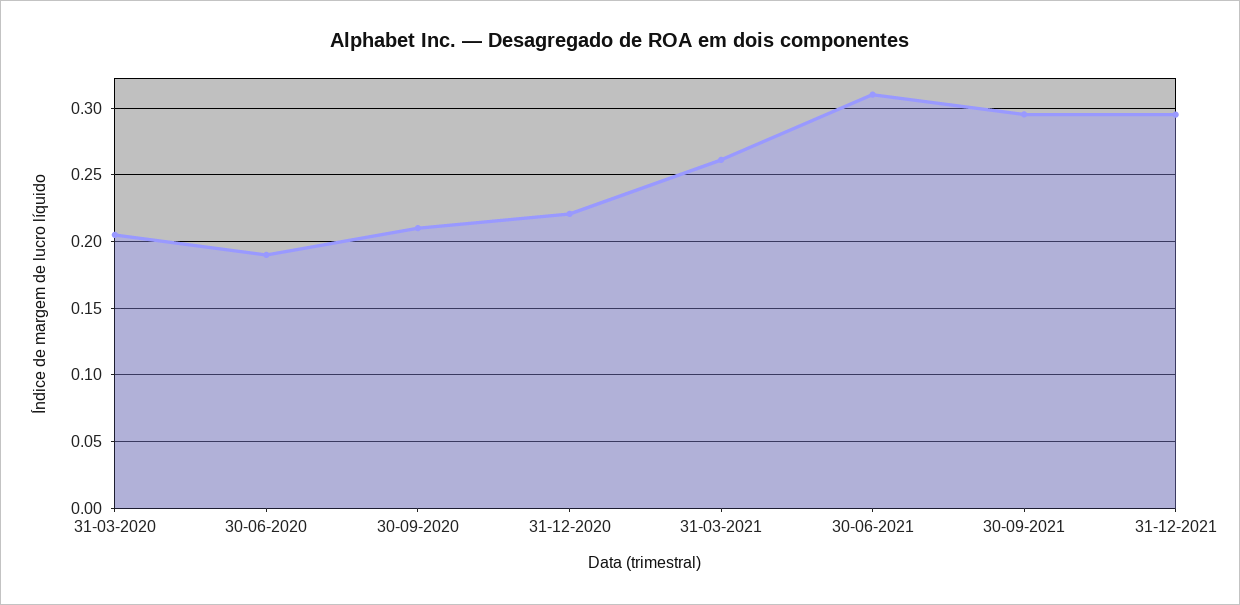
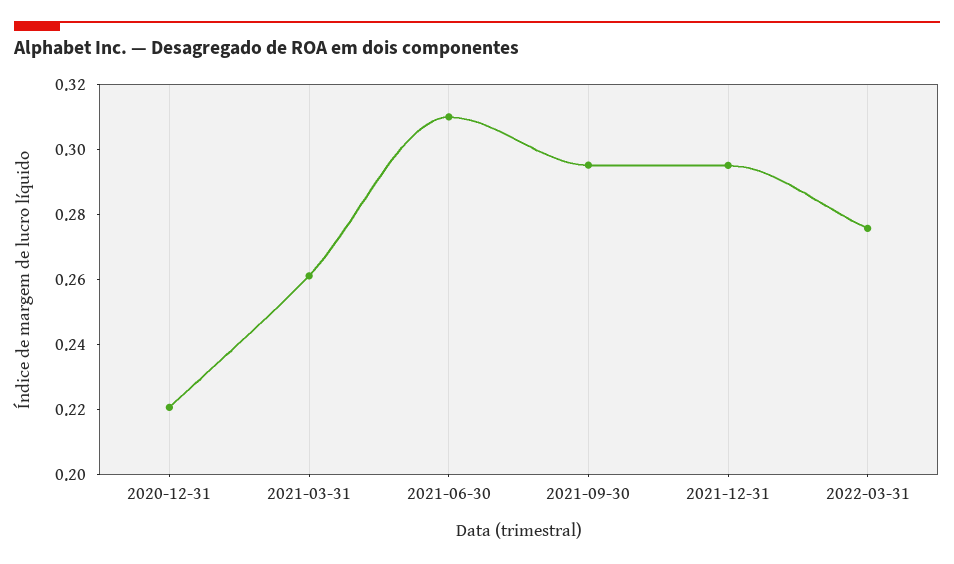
31-03-2020: 0.205 -> none
30-06-2020: 0.19 -> none
30-09-2020: 0.21 -> none
2022-03-31: none -> 0.275

